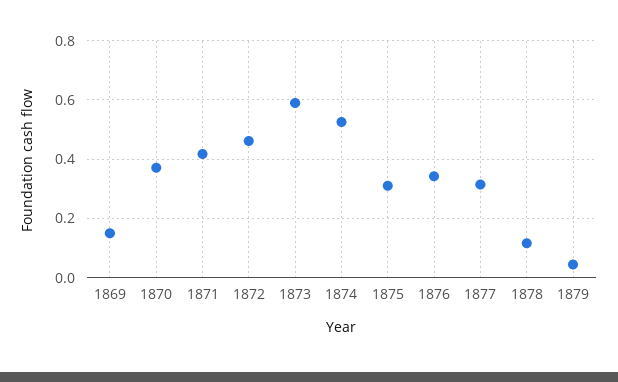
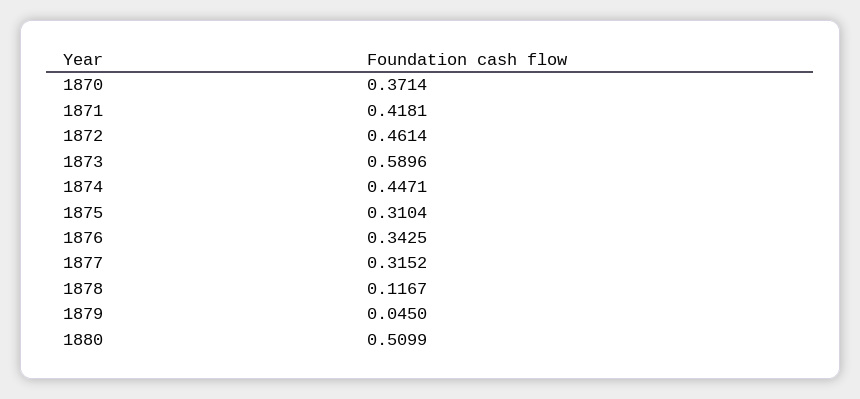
1869: 0.15 -> none
1874: 0.525 -> 0.4471
1880: none -> 0.5099

